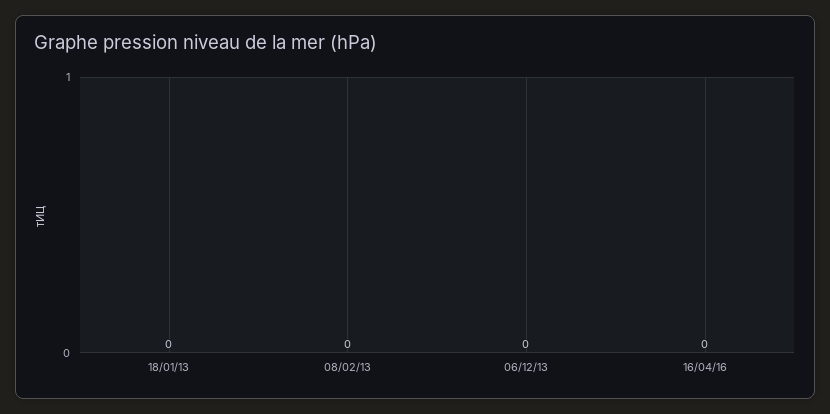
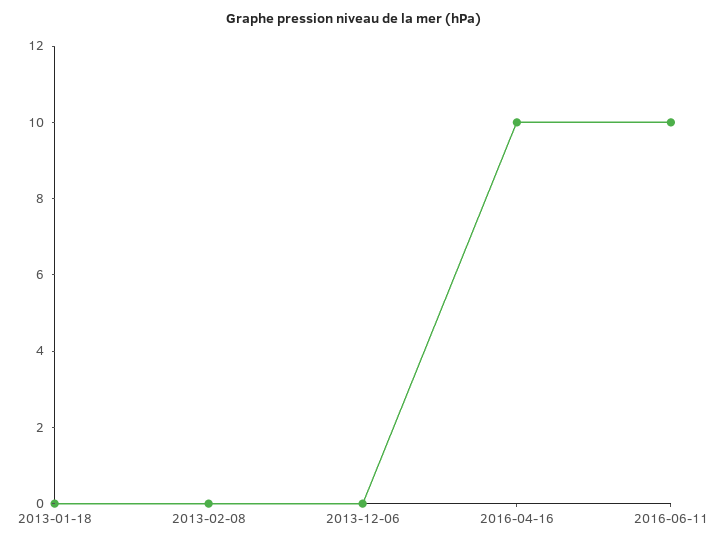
16/04/16: 0 -> 10
2016-06-11: none -> 10

